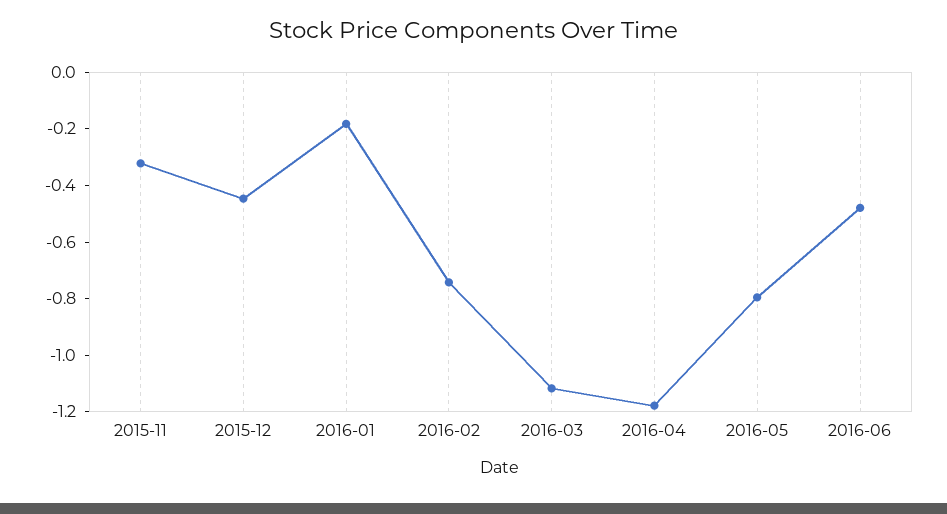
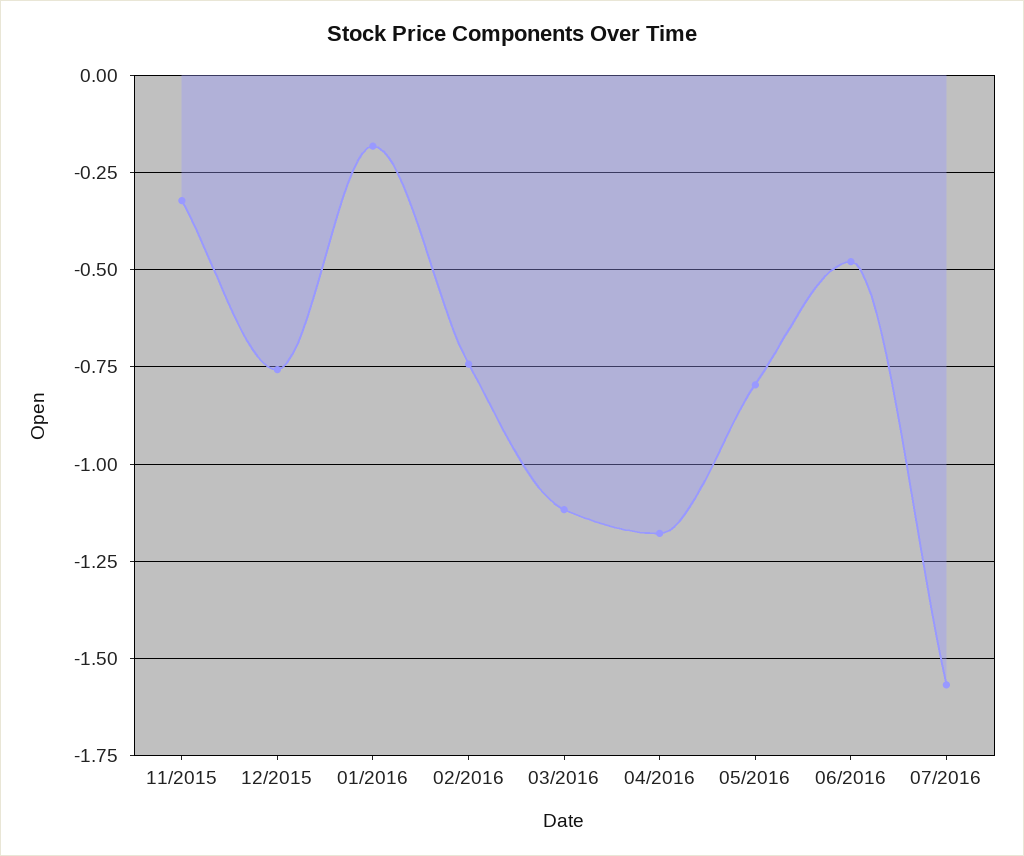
2015-12: -0.45 -> -0.75
07/2016: none -> -1.575

